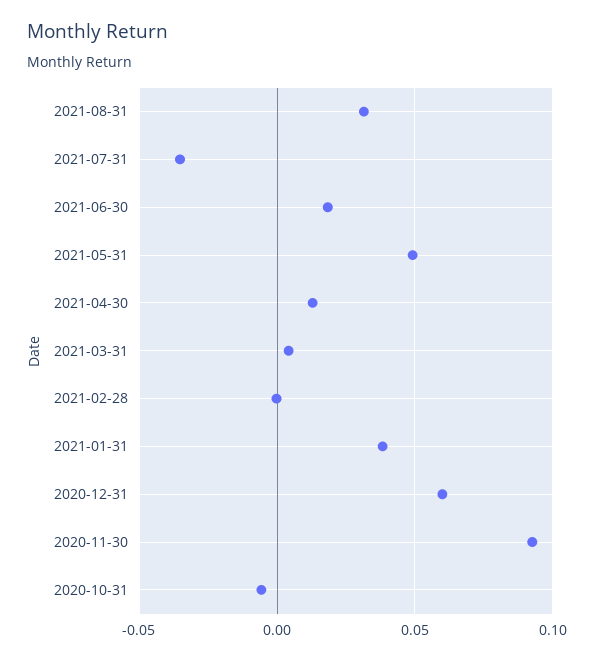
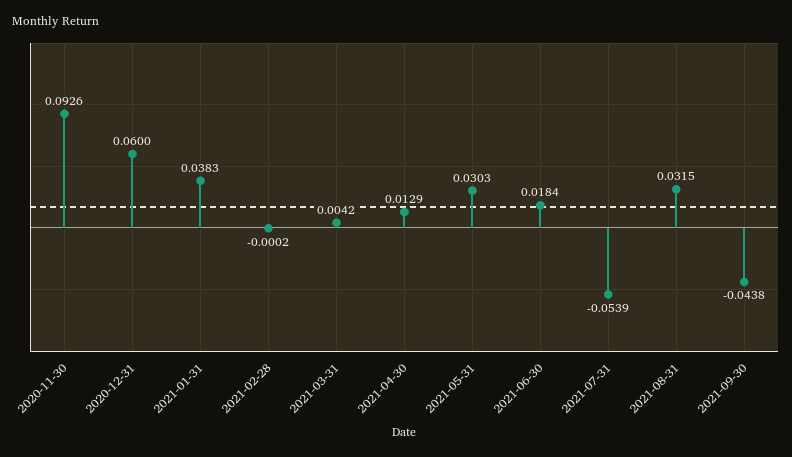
2021-07-31: -0.035 -> -0.0539
2021-05-31: 0.05 -> 0.0303
2020-10-31: -0.005 -> none
2021-09-30: none -> -0.0438

